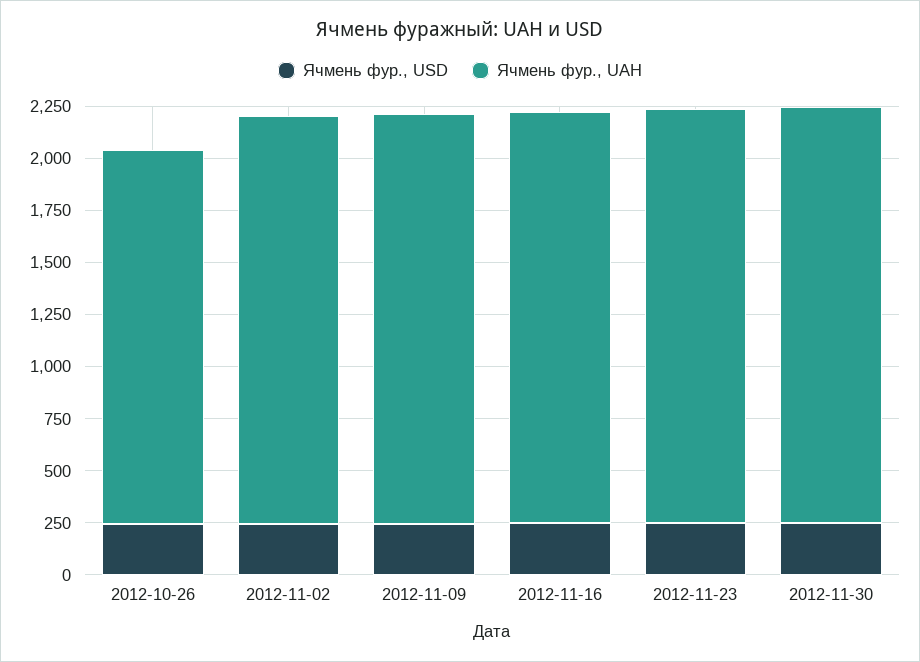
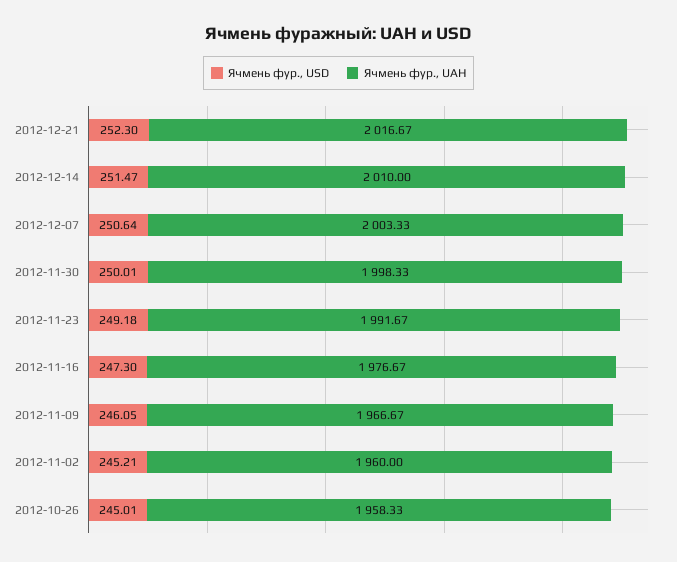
Ячмень фур., UAH, 2012-10-26: 1800 -> 1958.33
Ячмень фур., USD, 2012-12-21: none -> 252.3
Ячмень фур., UAH, 2012-12-21: none -> 2016.67
Ячмень фур., USD, 2012-12-14: none -> 251.47
Ячмень фур., UAH, 2012-12-14: none -> 2010
Ячмень фур., USD, 2012-12-07: none -> 250.64
Ячмень фур., UAH, 2012-12-07: none -> 2003.33

